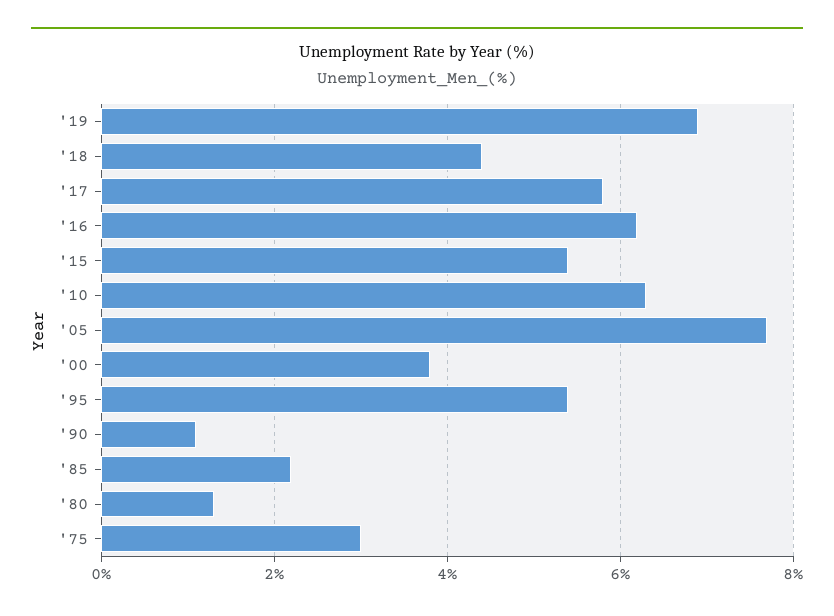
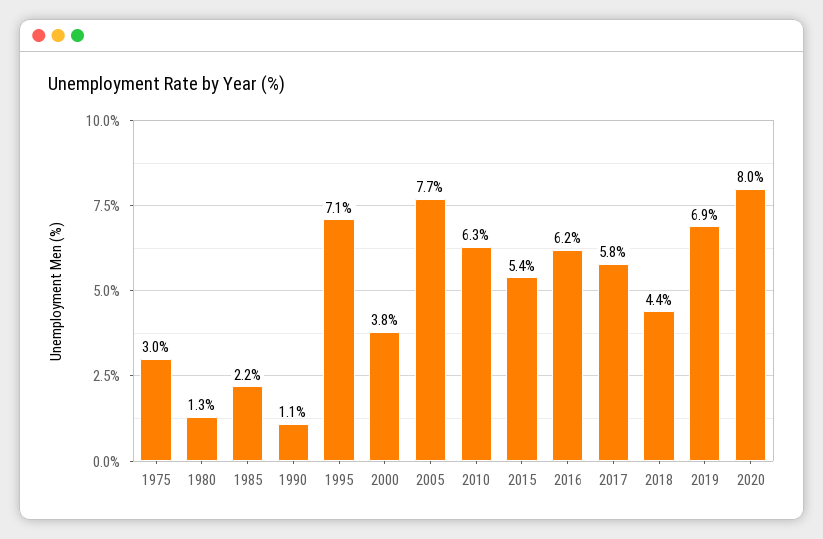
'95: 5.5 -> 7.1
2020: none -> 8

